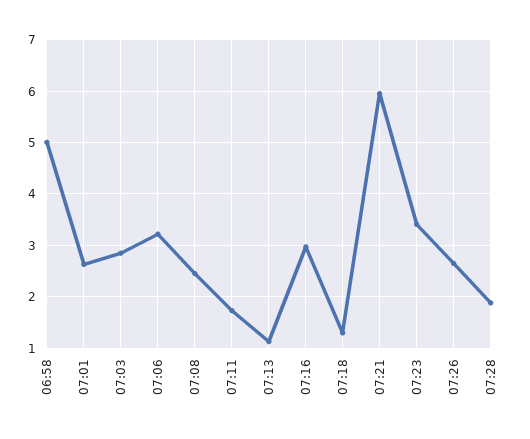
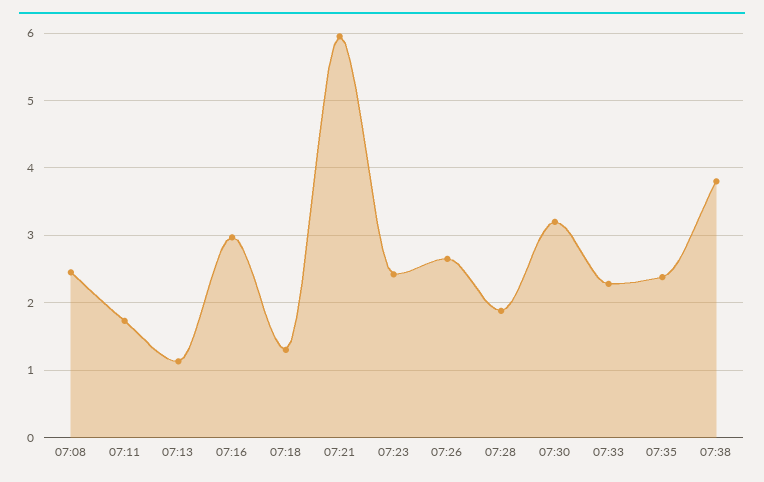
06:58: 5 -> none
07:01: 2.6 -> none
07:03: 2.8 -> none
07:06: 3.2 -> none
07:23: 3.4 -> 2.4
07:30: none -> 3.2
07:33: none -> 2.3
07:35: none -> 2.4
07:38: none -> 3.8

